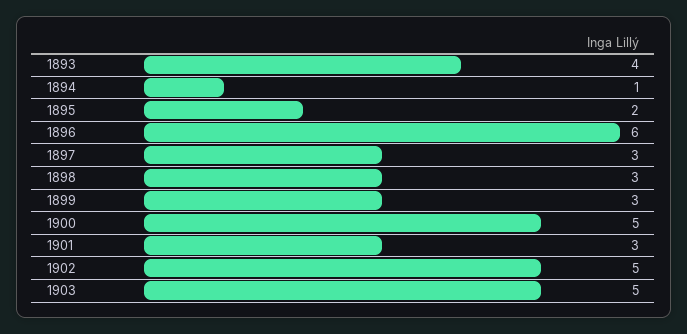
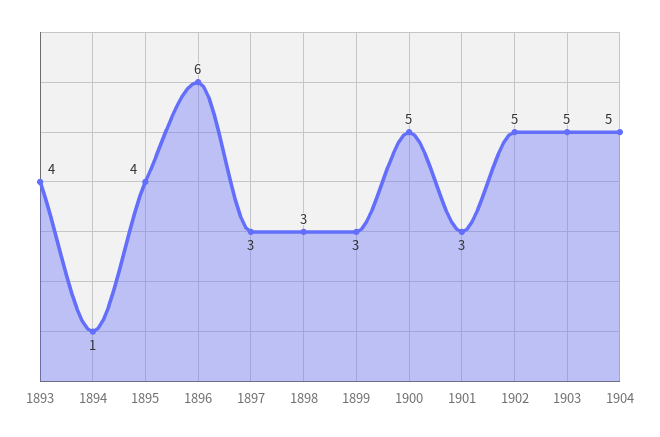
1895: 2 -> 4
1904: none -> 5

